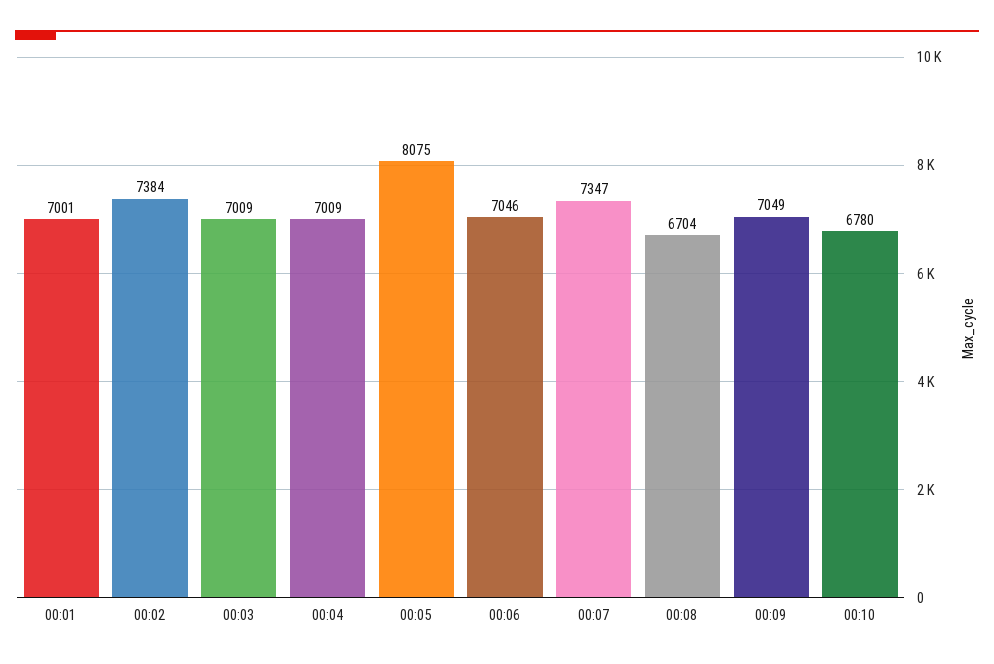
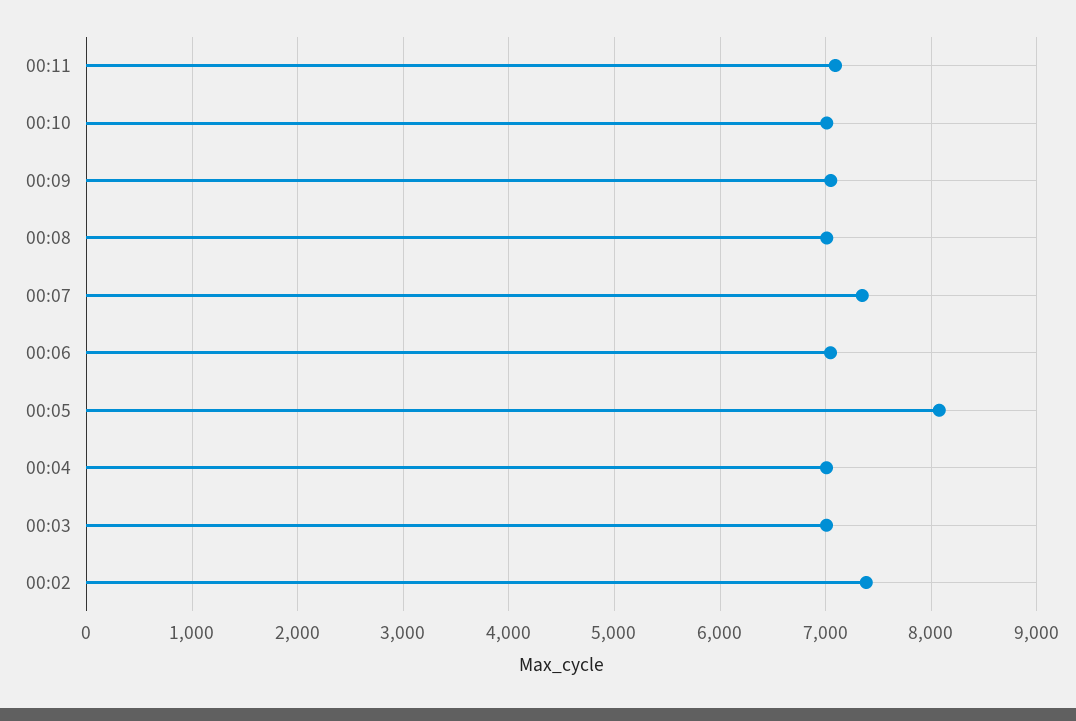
00:01: 7001 -> none
00:08: 6704 -> 7000
00:10: 6780 -> 7000
00:11: none -> 7100

